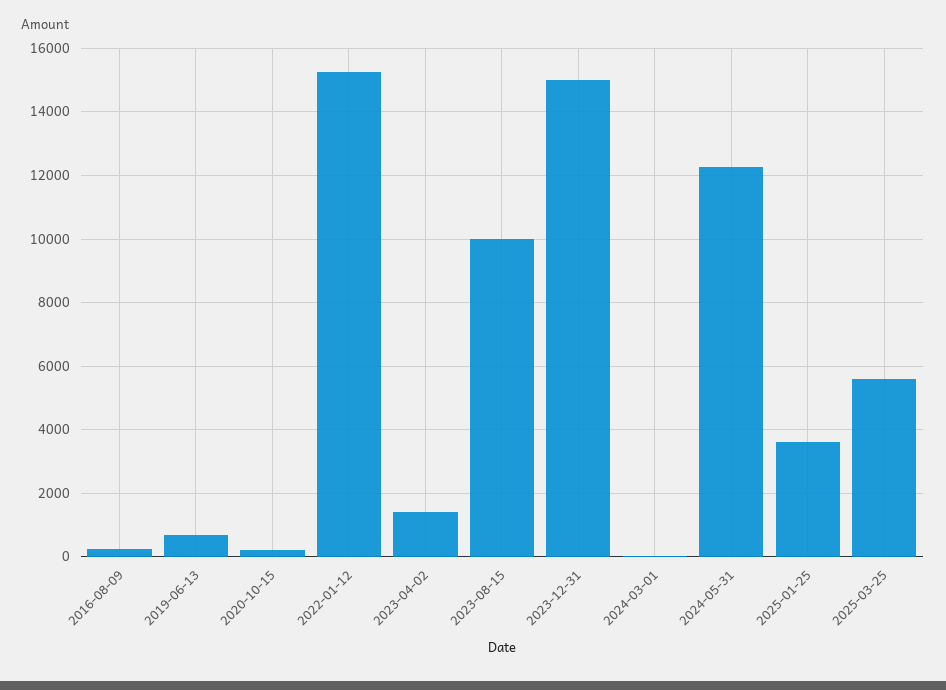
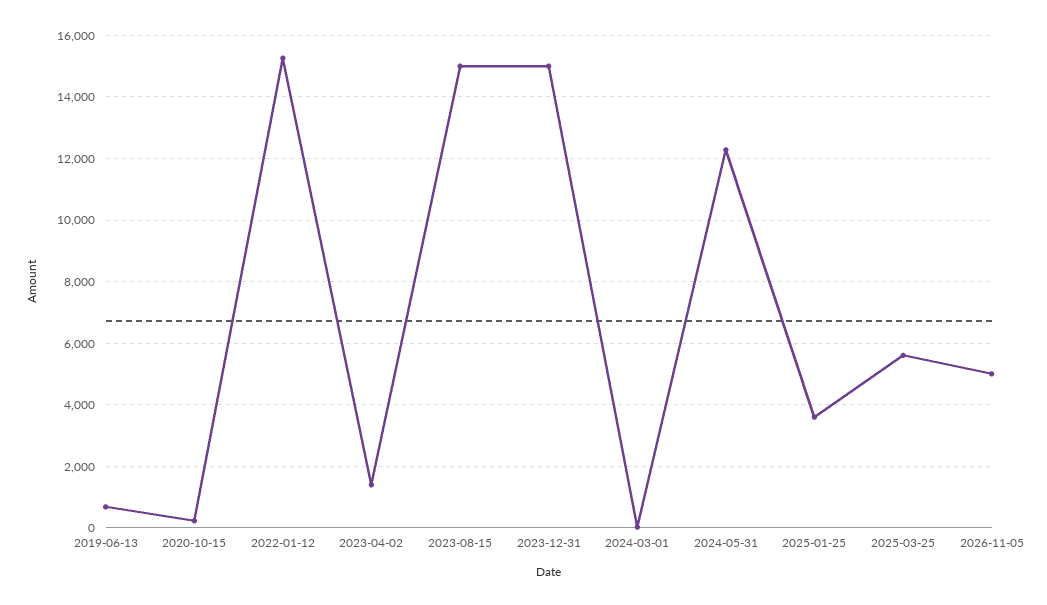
2016-08-09: 200 -> none
2023-08-15: 10000 -> 15000
2026-11-05: none -> 5000

